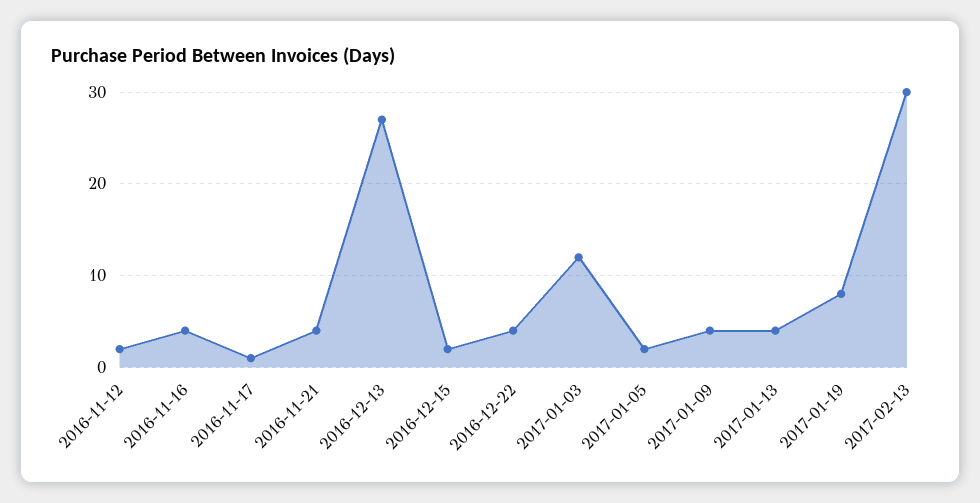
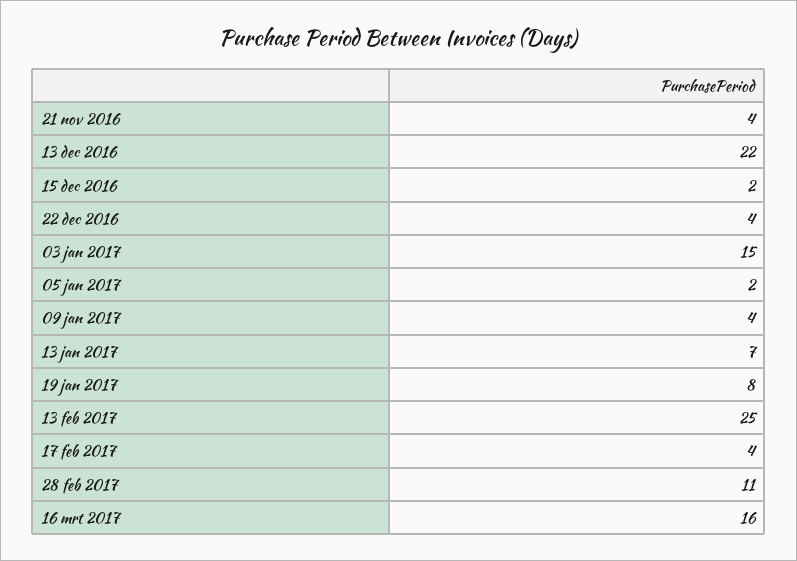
2016-11-12: 2 -> none
2016-11-16: 4 -> none
2016-11-17: 1 -> none
2016-12-13: 27 -> 22
2017-01-03: 12 -> 15
2017-01-13: 4 -> 7
2017-02-13: 30 -> 25
17 feb 2017: none -> 4
28 feb 2017: none -> 11
16 mrt 2017: none -> 16

